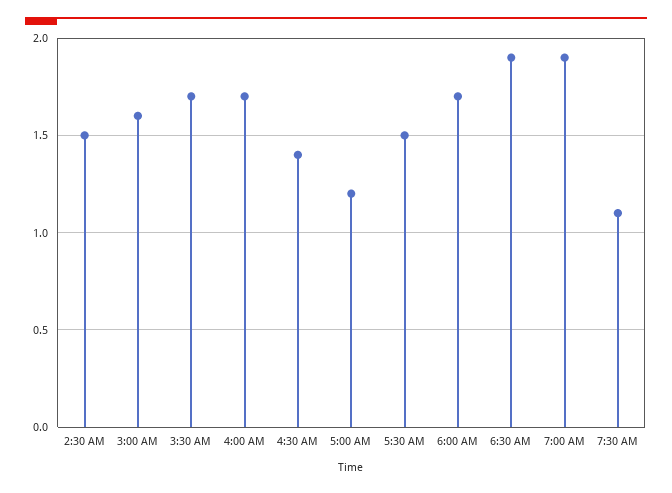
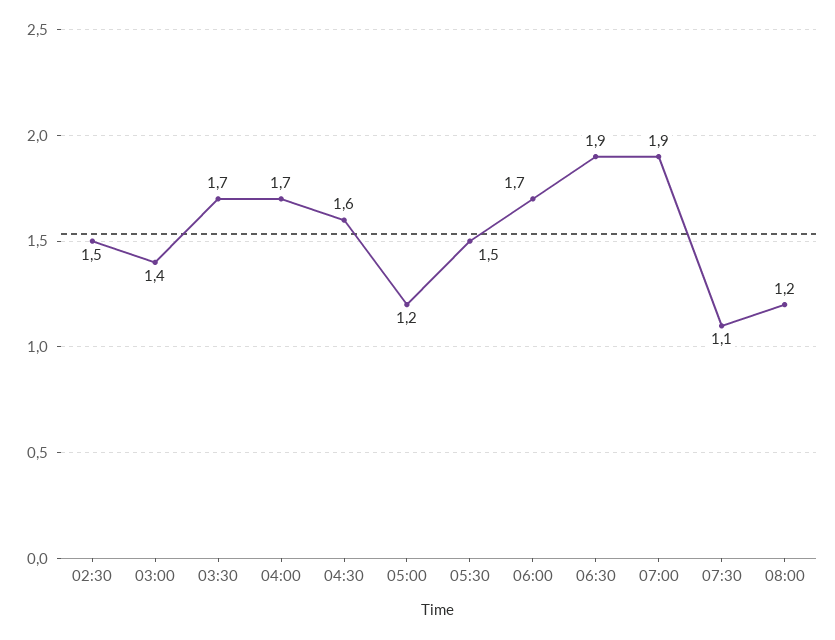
3:00 AM: 1.6 -> 1.4
4:30 AM: 1.4 -> 1.6
08:00: none -> 1.2

